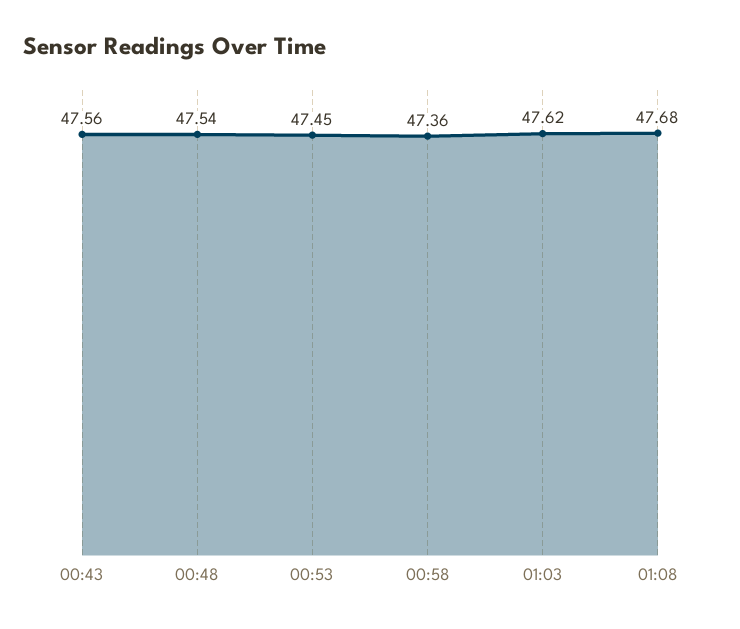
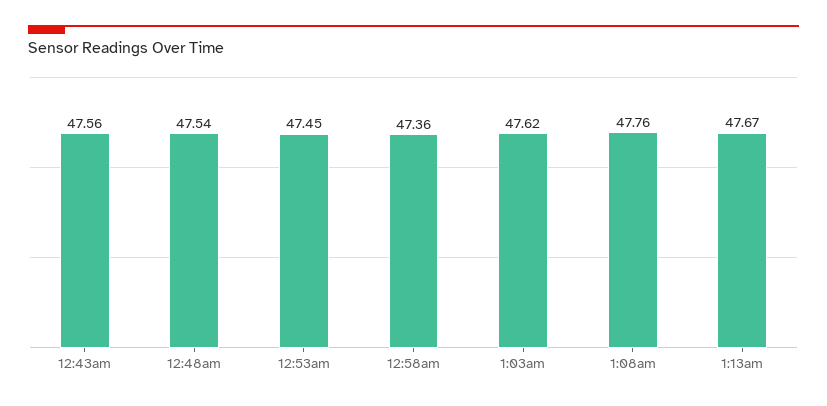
01:08: 47.68 -> 47.76
1:13am: none -> 47.67

